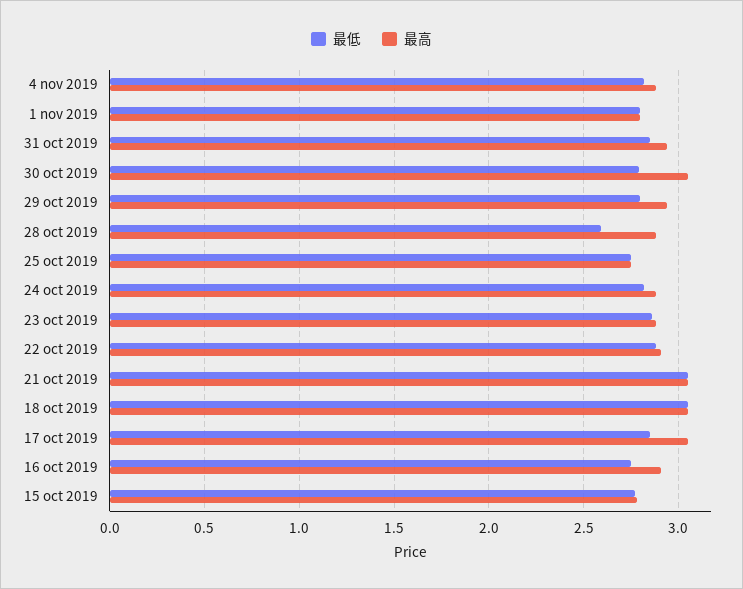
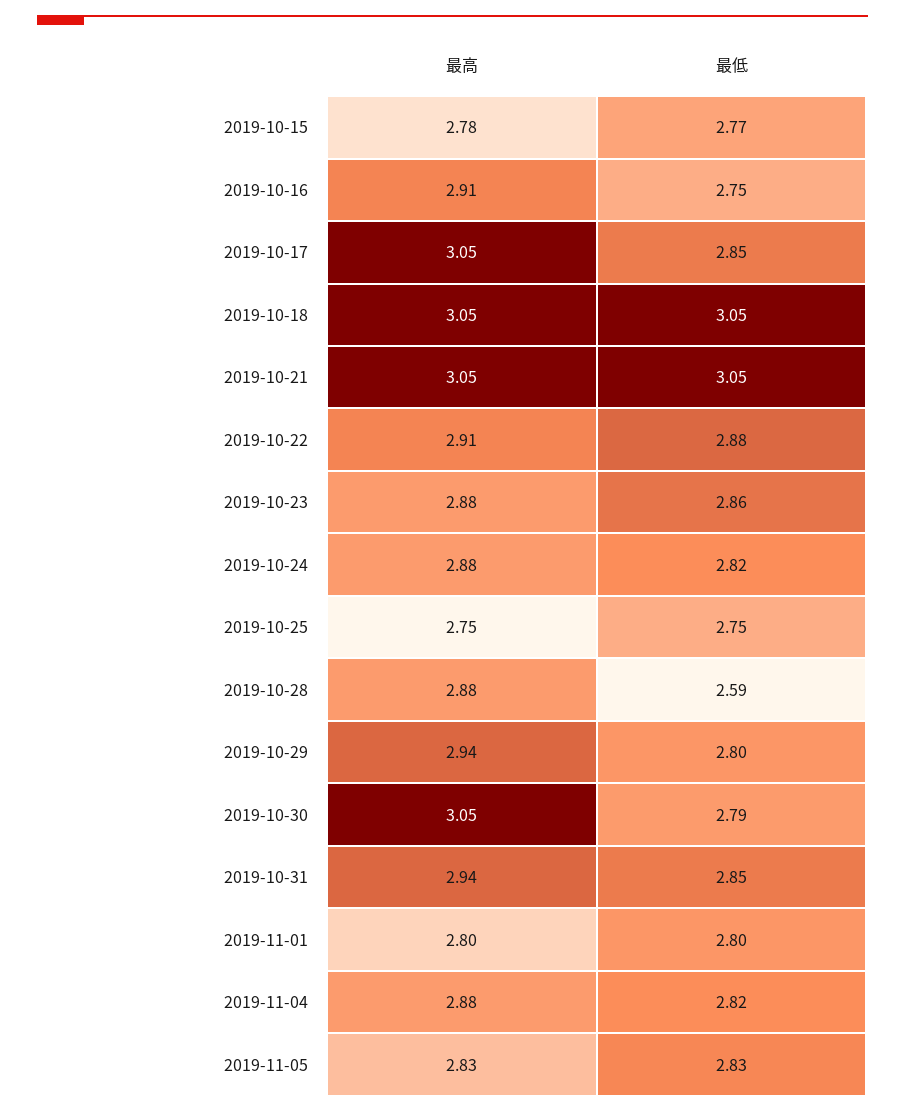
最高, 2019-11-05: none -> 2.83
最低, 2019-11-05: none -> 2.83

